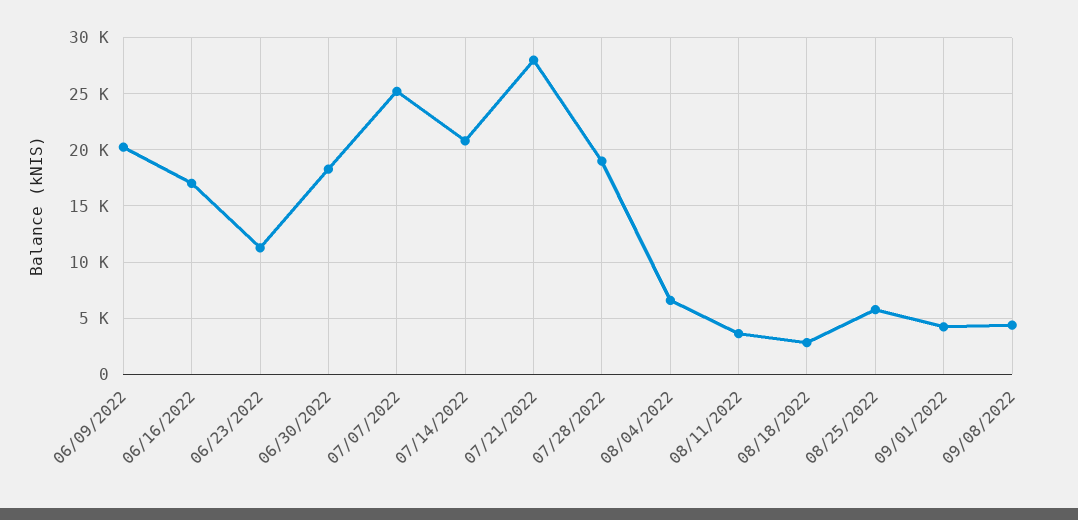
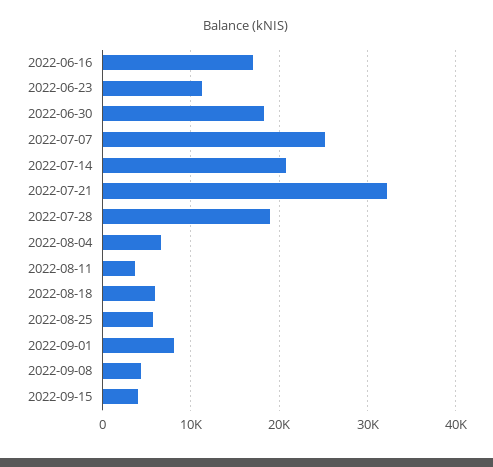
06/09/2022: 20000 -> none
07/21/2022: 28000 -> 32000
08/18/2022: 3000 -> 6000
09/01/2022: 4000 -> 8000
2022-09-15: none -> 4000

